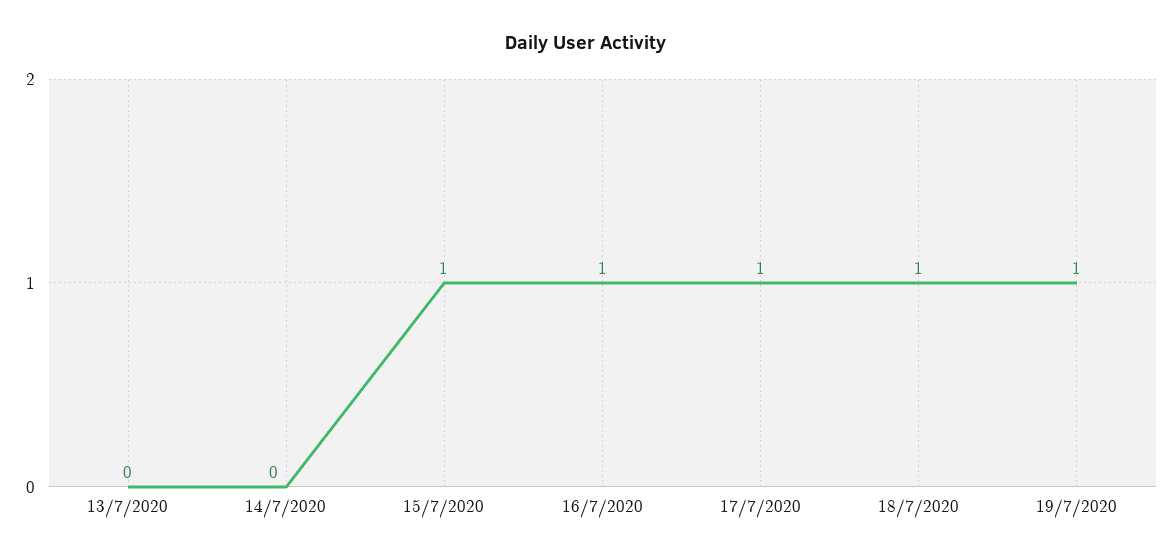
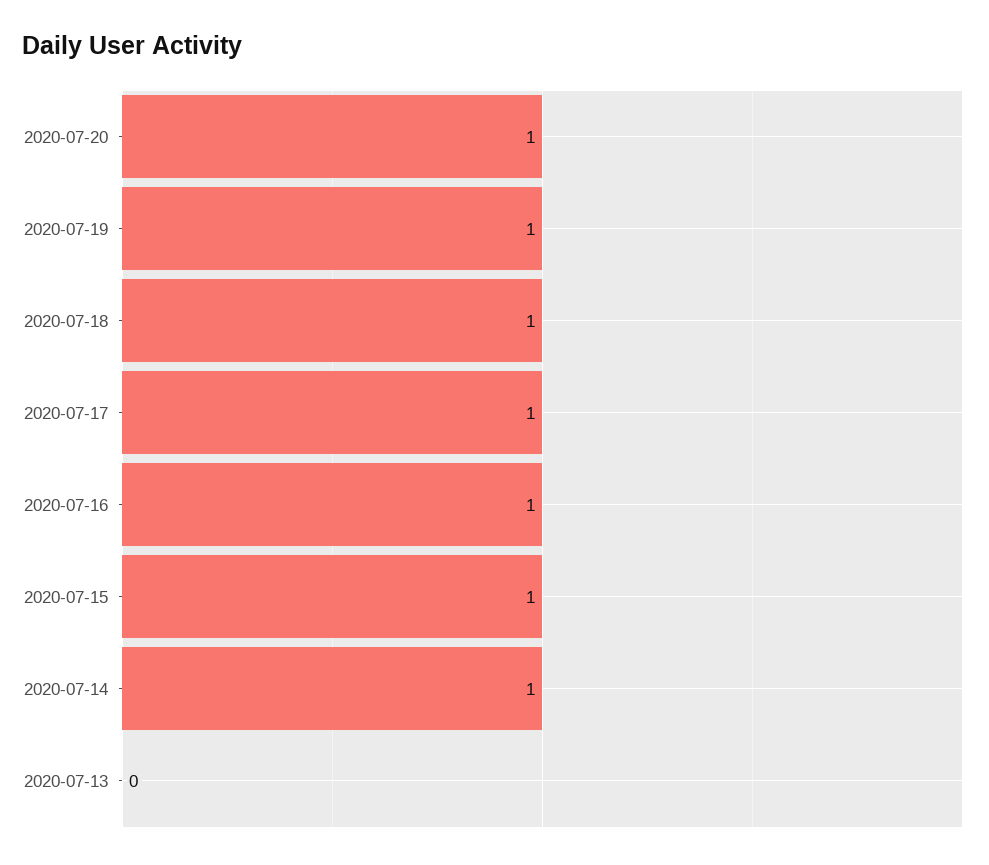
14/7/2020: 0 -> 1
2020-07-20: none -> 1

